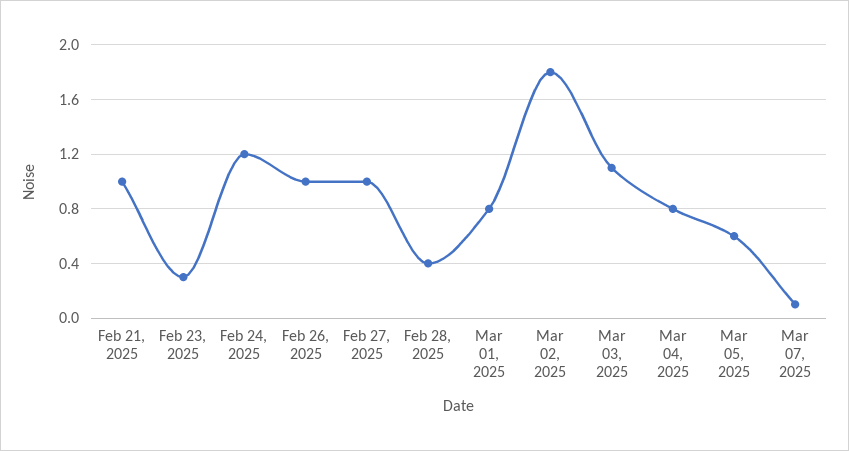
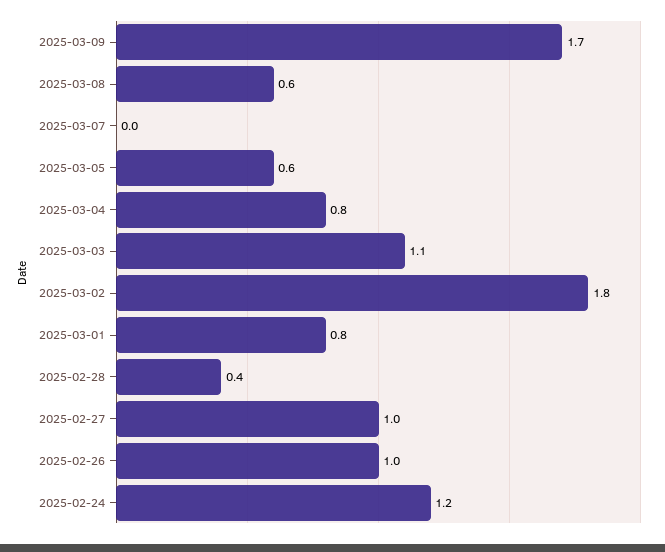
Feb 21, 2025: 1 -> none
Feb 23, 2025: 0.3 -> none
Mar 07, 2025: 0.1 -> 0
2025-03-09: none -> 1.7
2025-03-08: none -> 0.6

